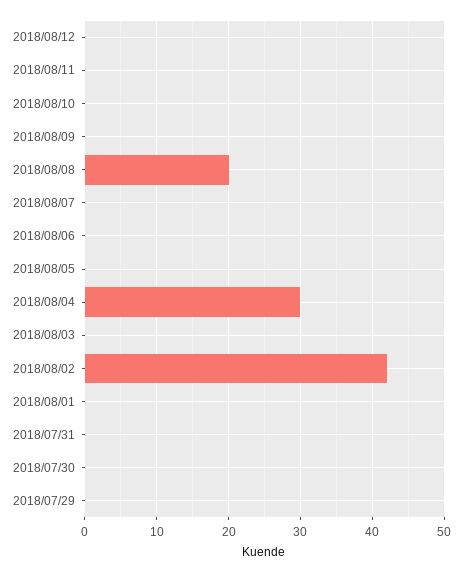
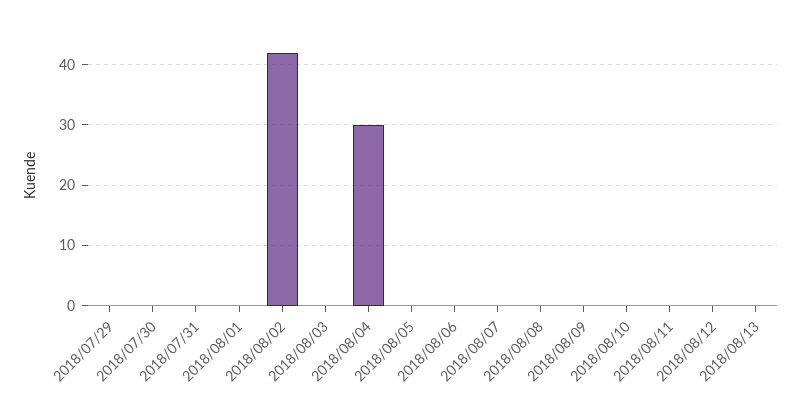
2018/08/08: 20 -> 0
2018/08/13: none -> 0

